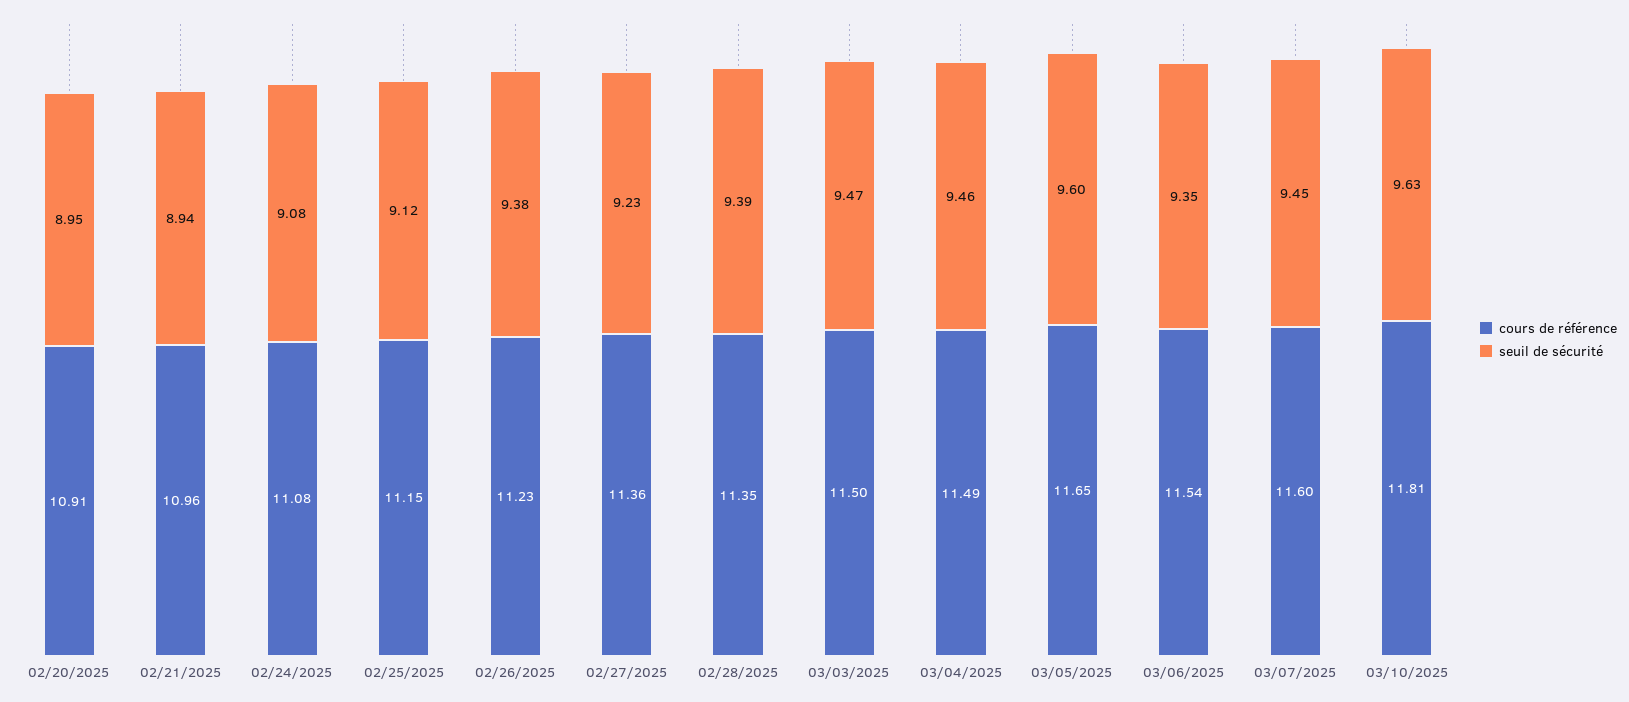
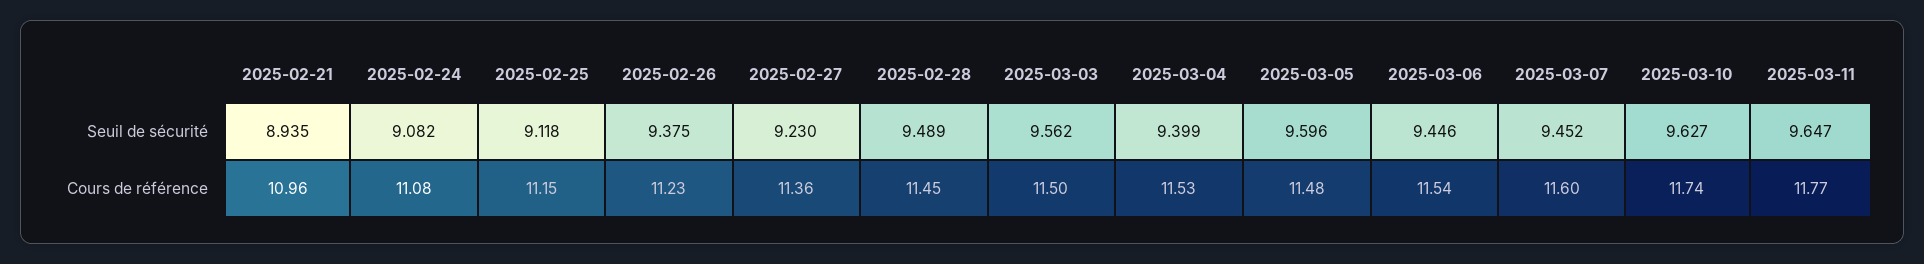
cours de référence, 02/20/2025: 10.91 -> none
seuil de sécurité, 02/20/2025: 8.95 -> none
cours de référence, 02/28/2025: 11.35 -> 11.45
seuil de sécurité, 02/28/2025: 9.39 -> 9.489
seuil de sécurité, 03/03/2025: 9.47 -> 9.562
cours de référence, 03/04/2025: 11.49 -> 11.53
seuil de sécurité, 03/04/2025: 9.46 -> 9.399
cours de référence, 03/05/2025: 11.65 -> 11.48
seuil de sécurité, 03/06/2025: 9.35 -> 9.446
cours de référence, 03/10/2025: 11.81 -> 11.74
seuil de sécurité, 2025-03-11: none -> 9.647
cours de référence, 2025-03-11: none -> 11.77

